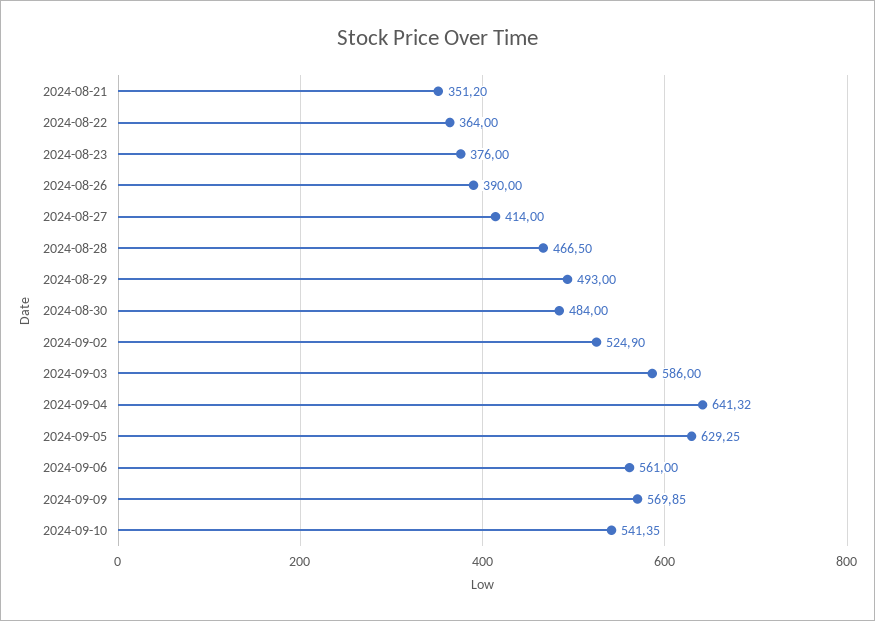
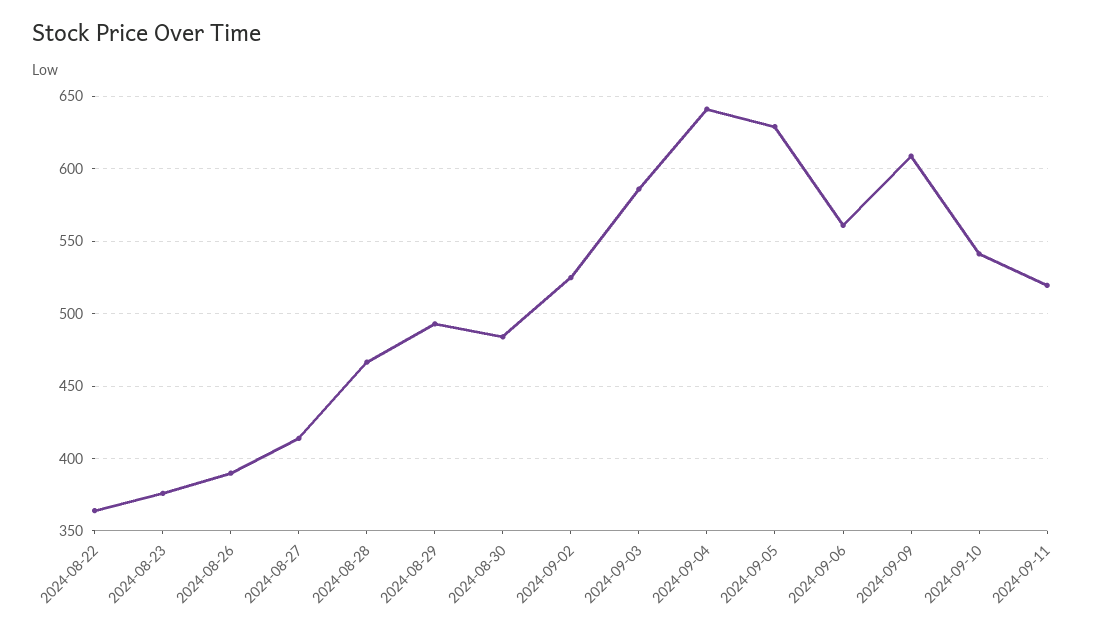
2024-08-21: 351.2 -> none
2024-09-09: 569.85 -> 610
2024-09-11: none -> 520

